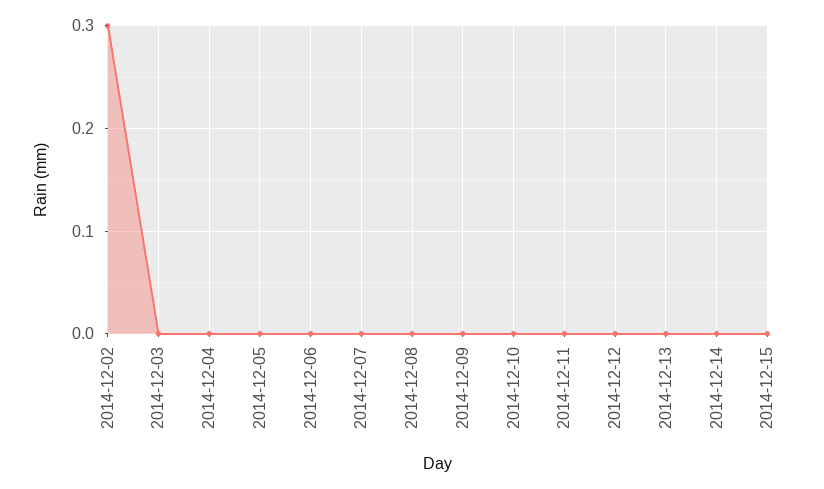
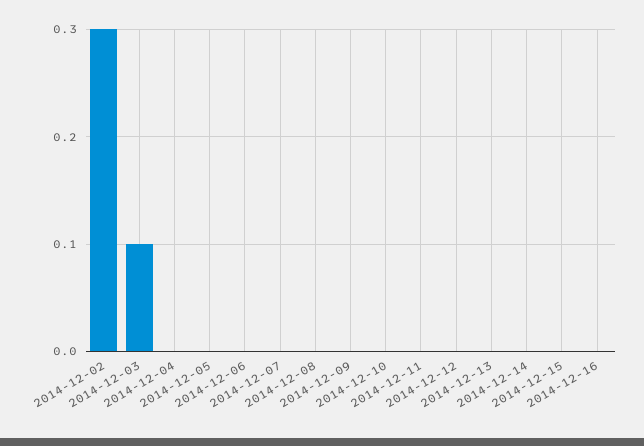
2014-12-03: 0 -> 0.1
2014-12-16: none -> 0

